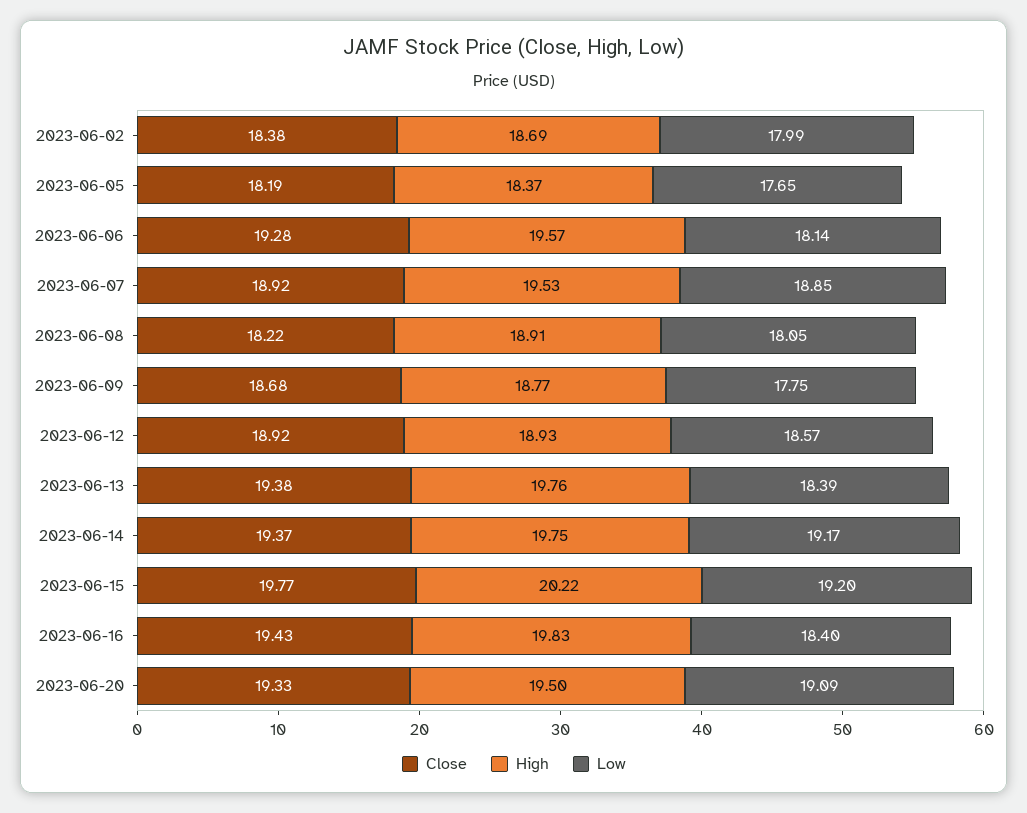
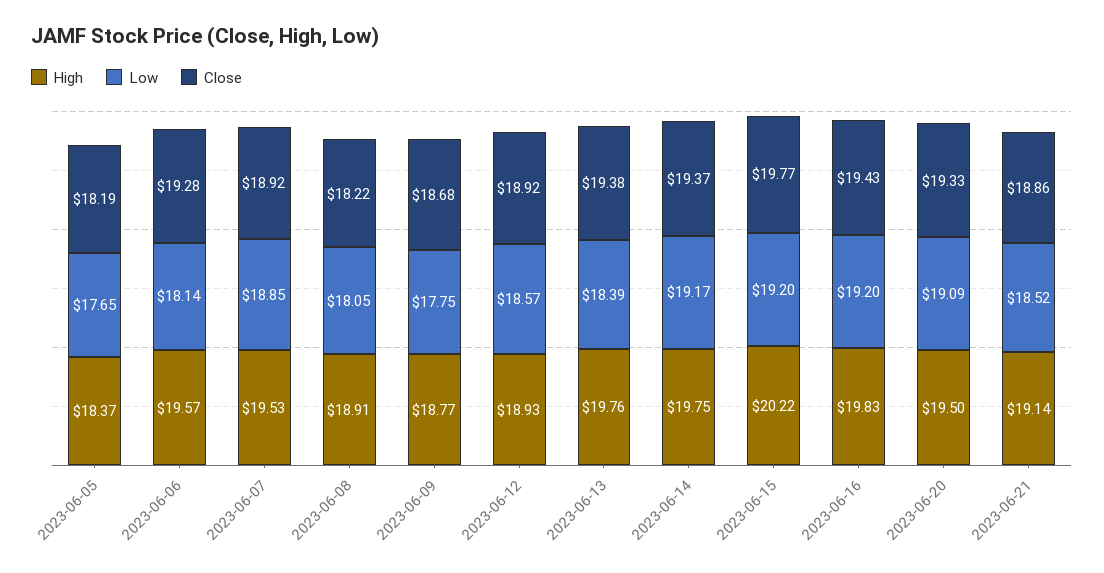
Close, 2023-06-02: 18.38 -> none
High, 2023-06-02: 18.69 -> none
Low, 2023-06-02: 17.99 -> none
Low, 2023-06-16: 18.4 -> 19.2
High, 2023-06-21: none -> 19.14
Low, 2023-06-21: none -> 18.52
Close, 2023-06-21: none -> 18.86

